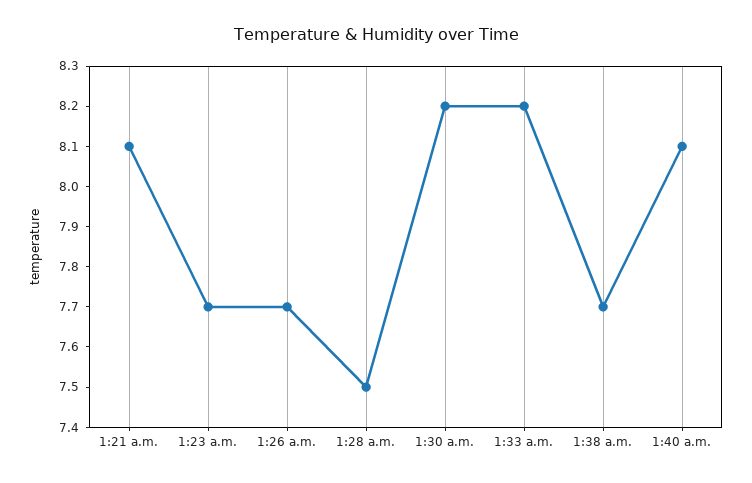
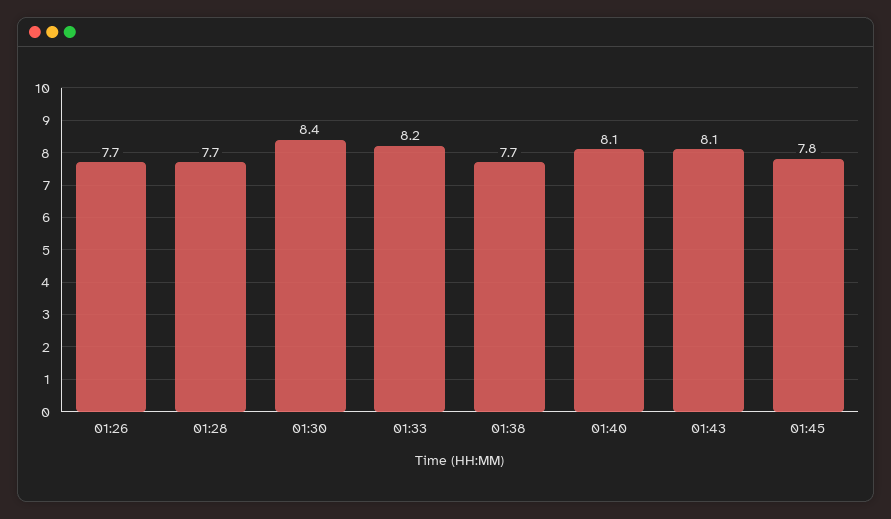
1:21 a.m.: 8.1 -> none
1:23 a.m.: 7.7 -> none
1:28 a.m.: 7.5 -> 7.7
1:30 a.m.: 8.2 -> 8.4
01:43: none -> 8.1
01:45: none -> 7.8

